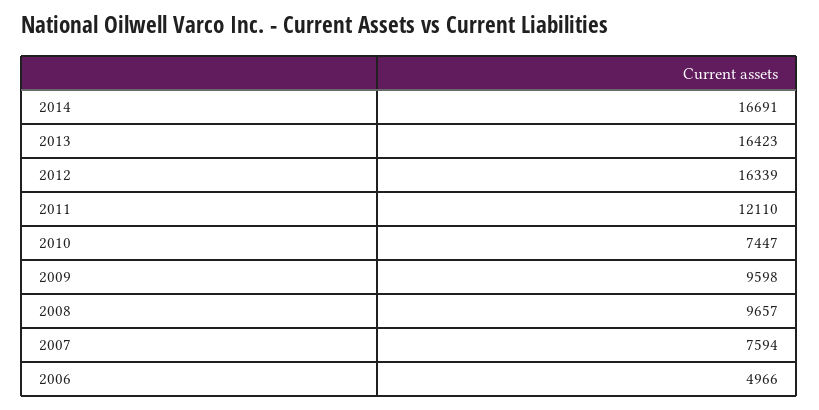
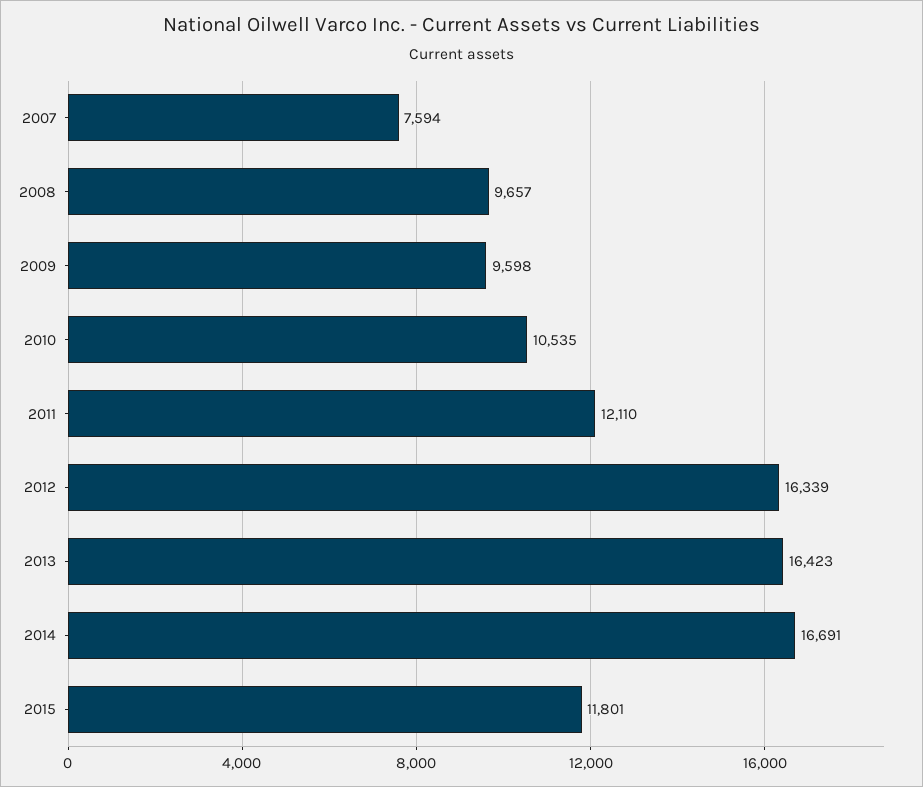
2010: 7447 -> 10535
2006: 4966 -> none
2015: none -> 11801

